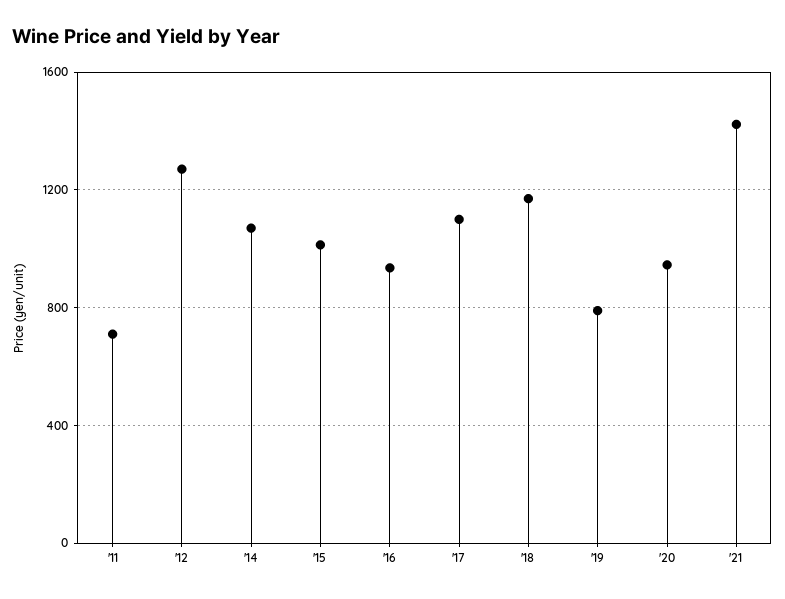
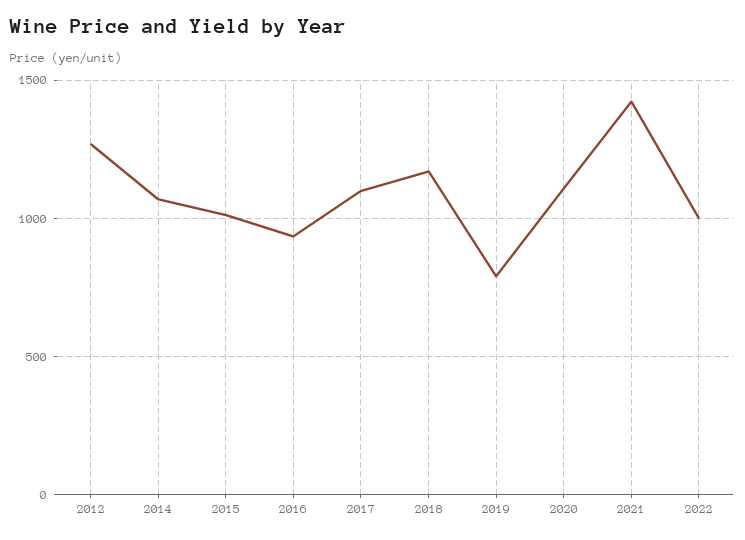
'11: 700 -> none
'20: 950 -> 1100
2022: none -> 1000

